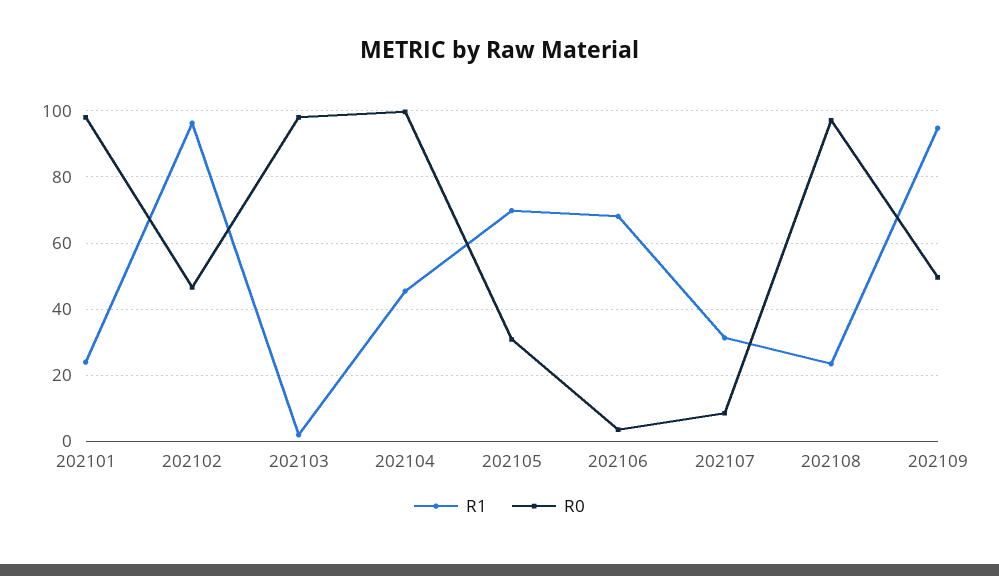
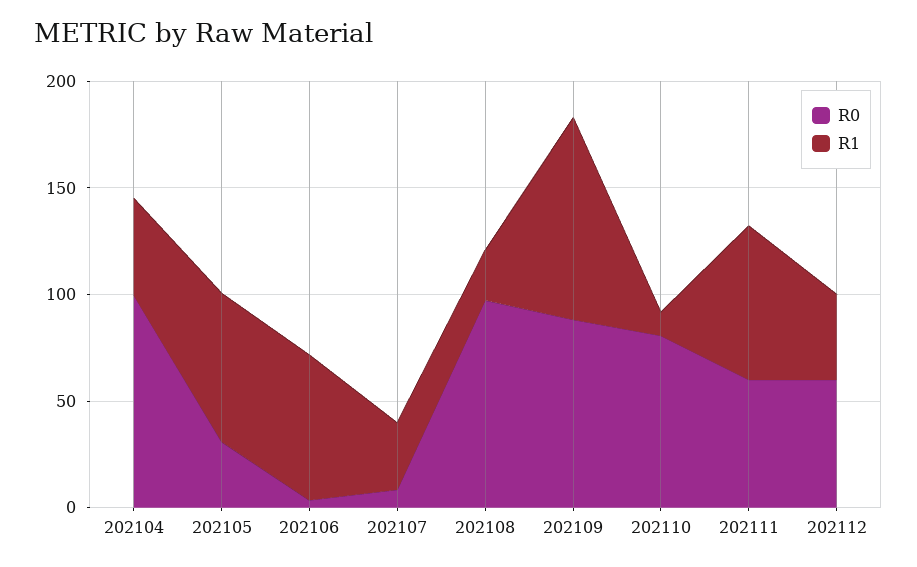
R1, 202101: 24 -> none
R0, 202101: 98 -> none
R1, 202102: 96 -> none
R0, 202102: 46 -> none
R1, 202103: 2 -> none
R0, 202103: 98 -> none
R0, 202109: 50 -> 90
R0, 202110: none -> 80
R1, 202110: none -> 10
R0, 202111: none -> 60
R1, 202111: none -> 70
R0, 202112: none -> 60
R1, 202112: none -> 40

